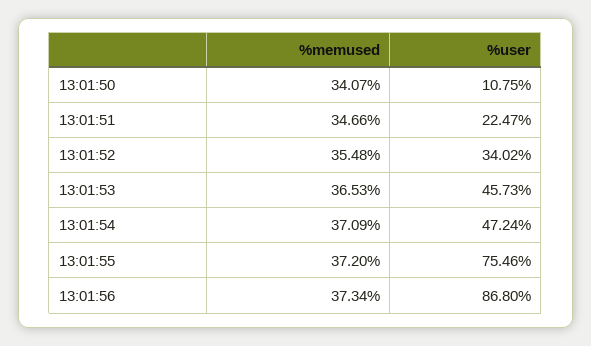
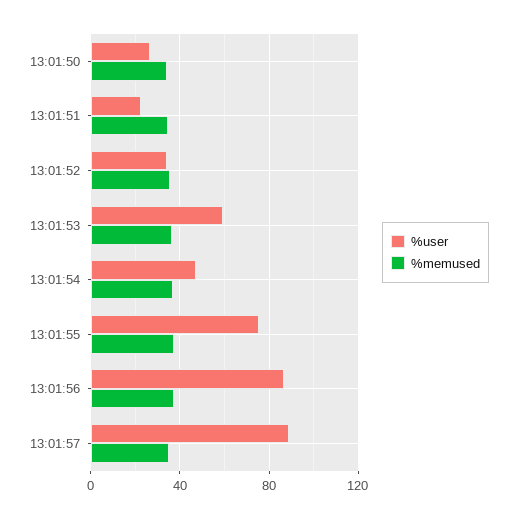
%user, 13:01:50: 10.75 -> 25
%user, 13:01:53: 45.73 -> 60
%user, 13:01:57: none -> 90
%memused, 13:01:57: none -> 35

